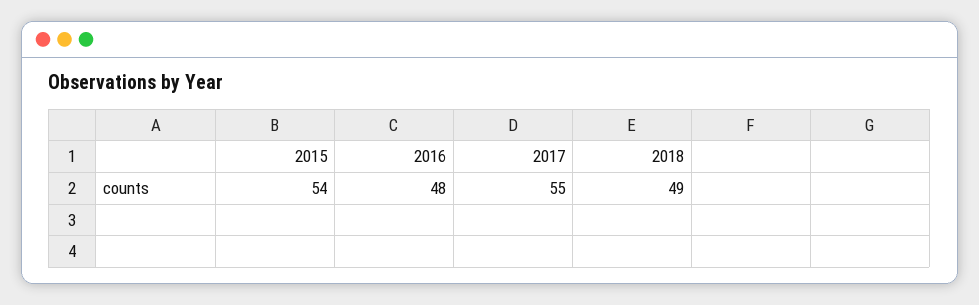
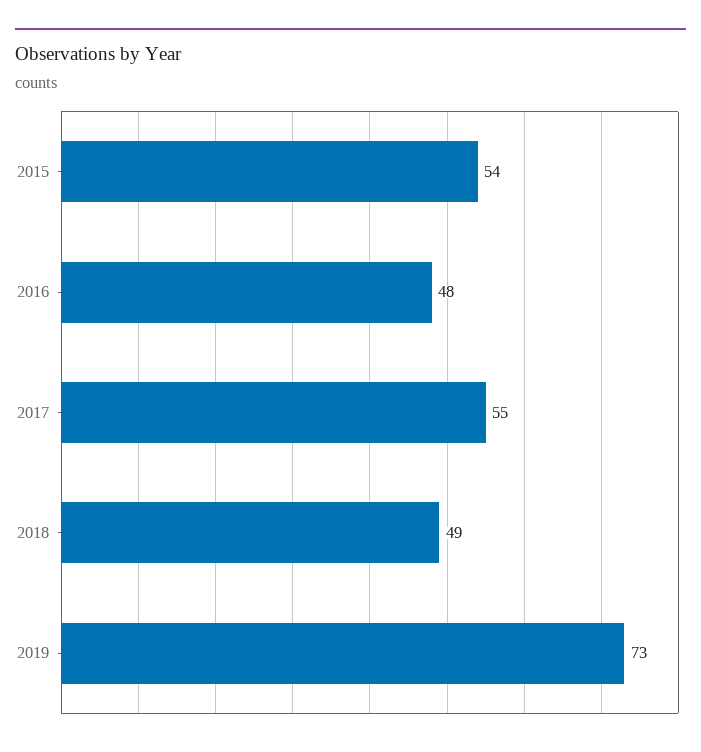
2019: none -> 73

